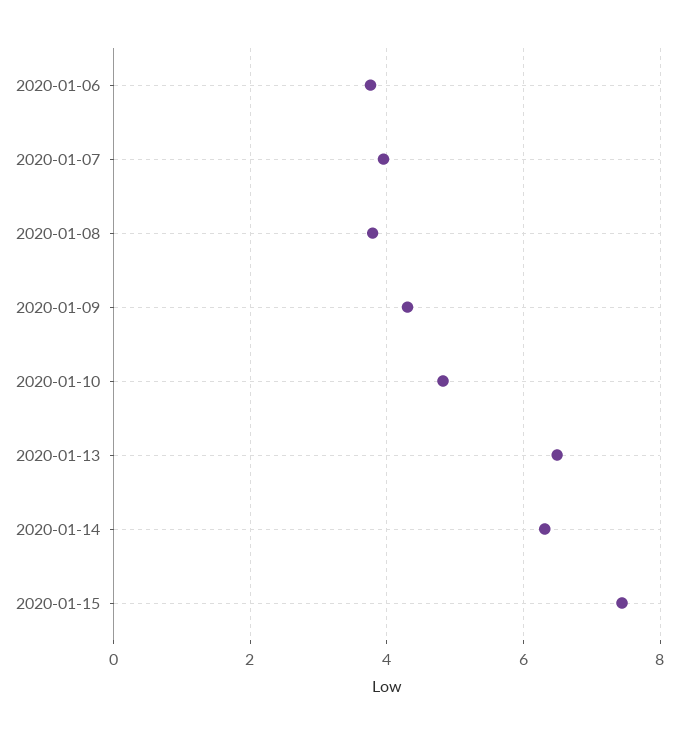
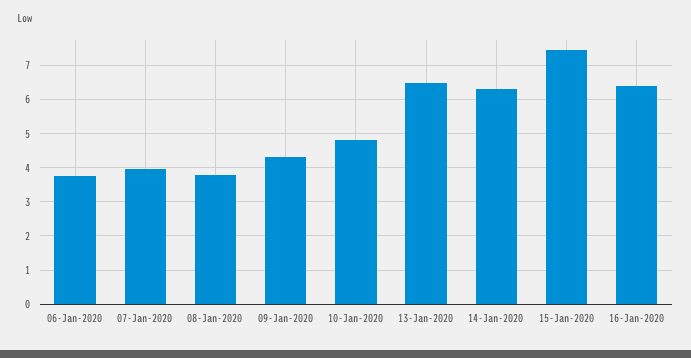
16-Jan-2020: none -> 6.4

